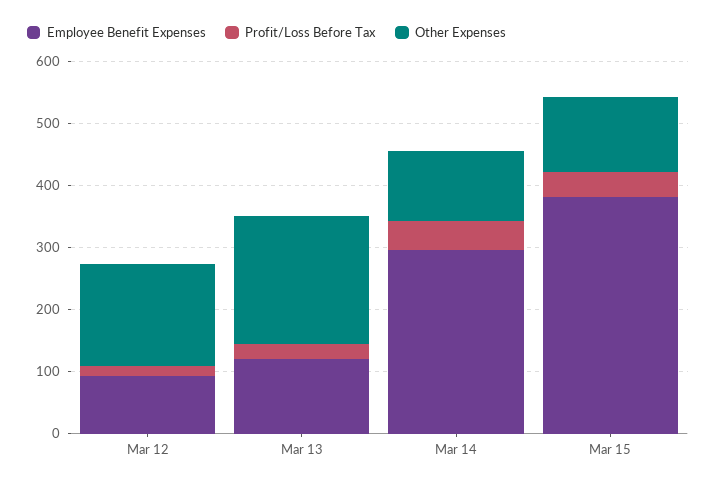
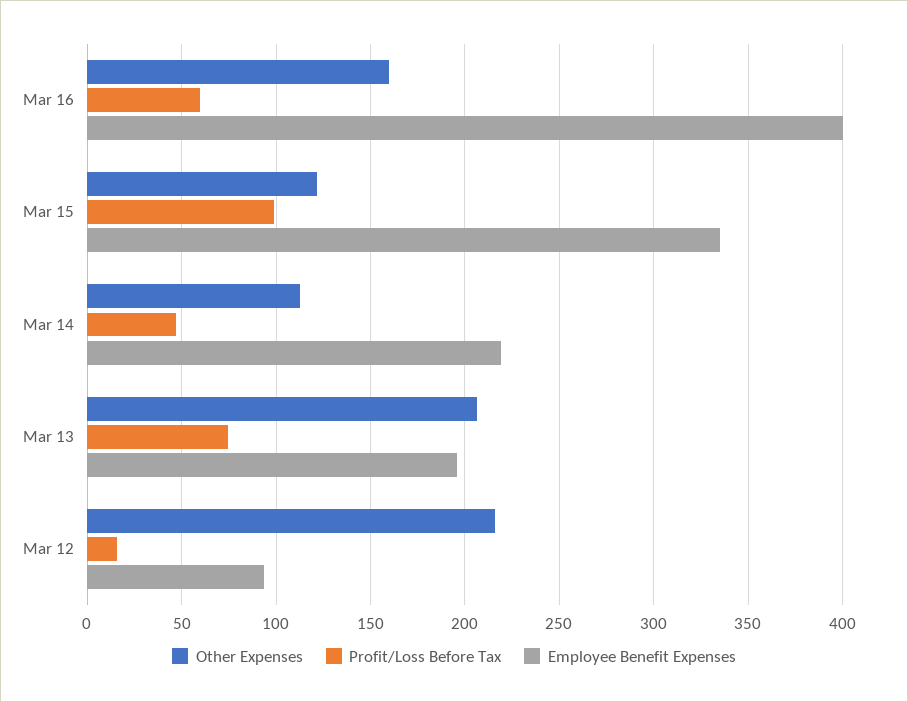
Other Expenses, Mar 12: 160 -> 215
Employee Benefit Expenses, Mar 13: 120 -> 195
Profit/Loss Before Tax, Mar 13: 20 -> 75
Employee Benefit Expenses, Mar 14: 300 -> 220
Employee Benefit Expenses, Mar 15: 380 -> 335
Profit/Loss Before Tax, Mar 15: 40 -> 100
Other Expenses, Mar 16: none -> 160
Profit/Loss Before Tax, Mar 16: none -> 60
Employee Benefit Expenses, Mar 16: none -> 400

